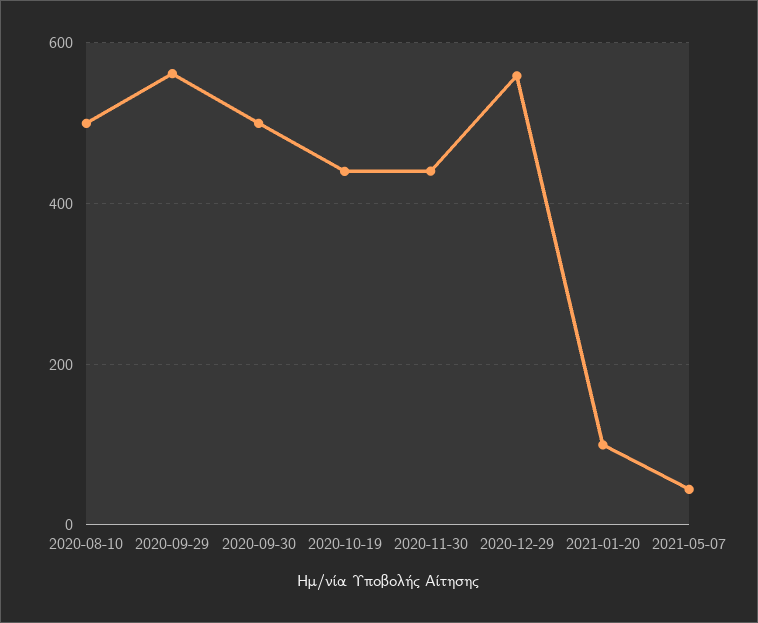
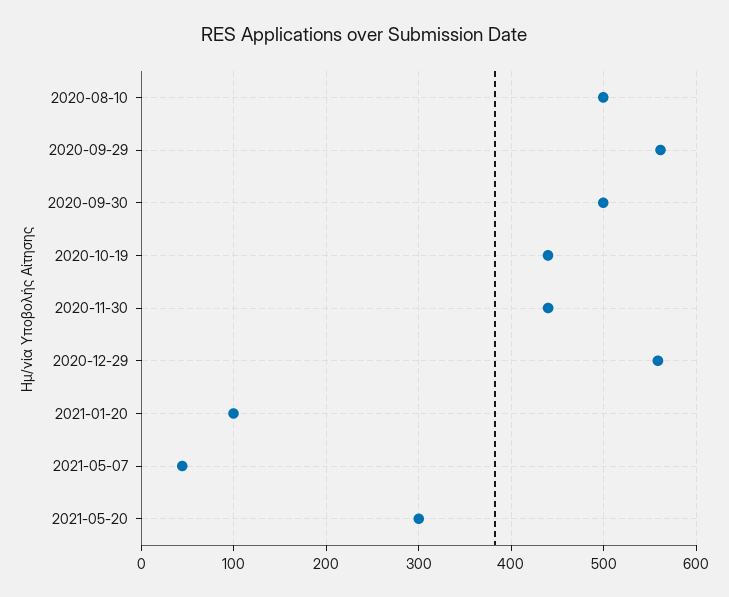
2021-05-20: none -> 300

